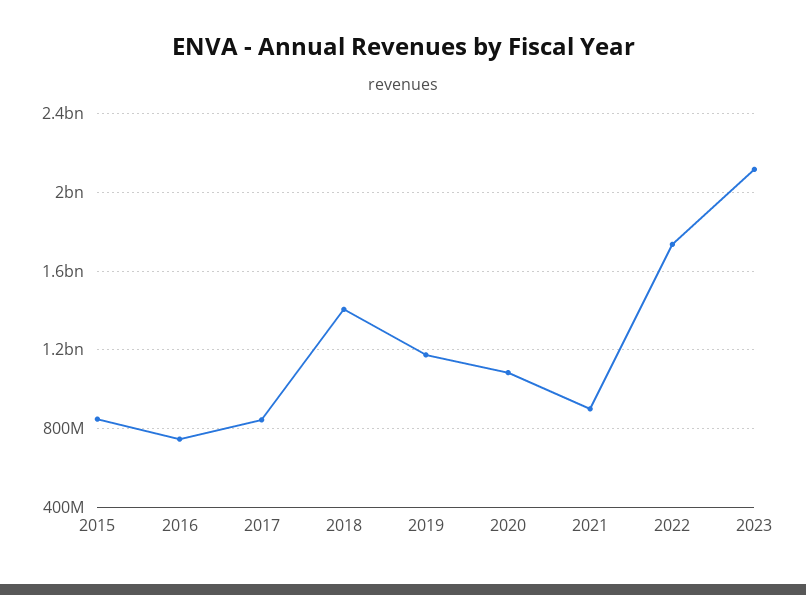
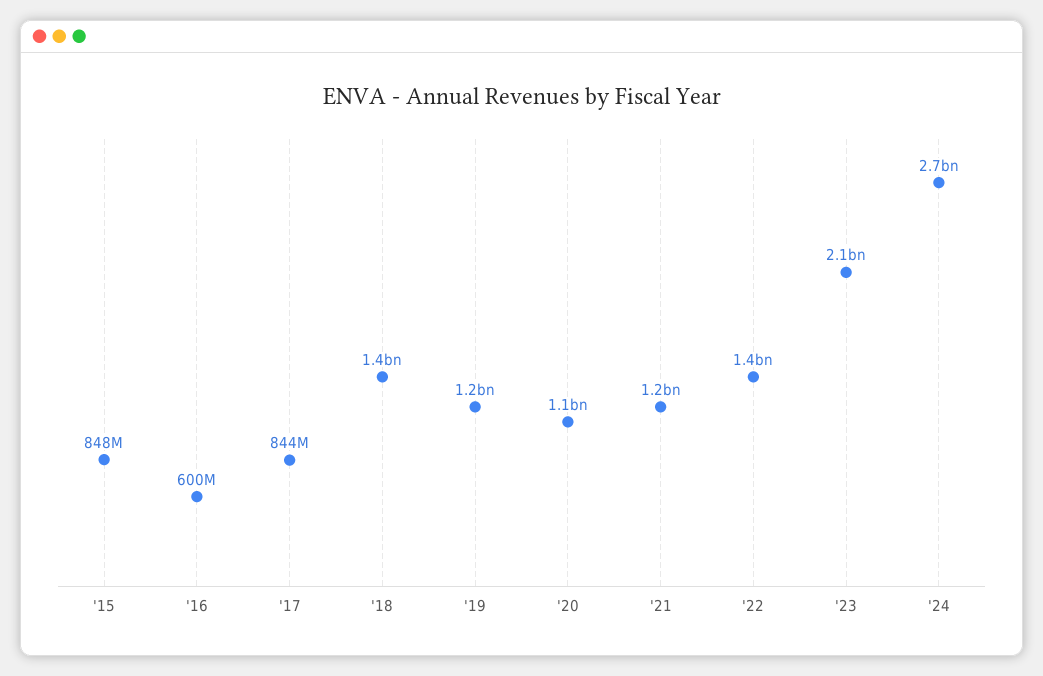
2016: 750000000 -> 600000000
2021: 900000000 -> 1200000000
2022: 1750000000 -> 1400000000
'24: none -> 2700000000

